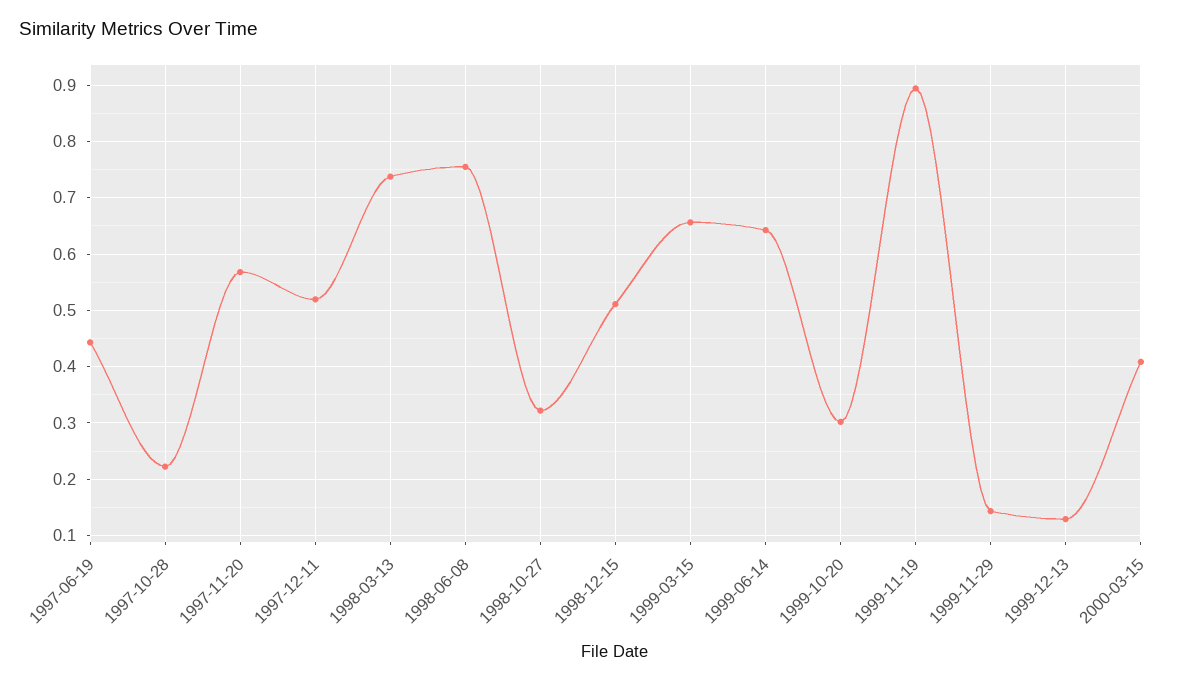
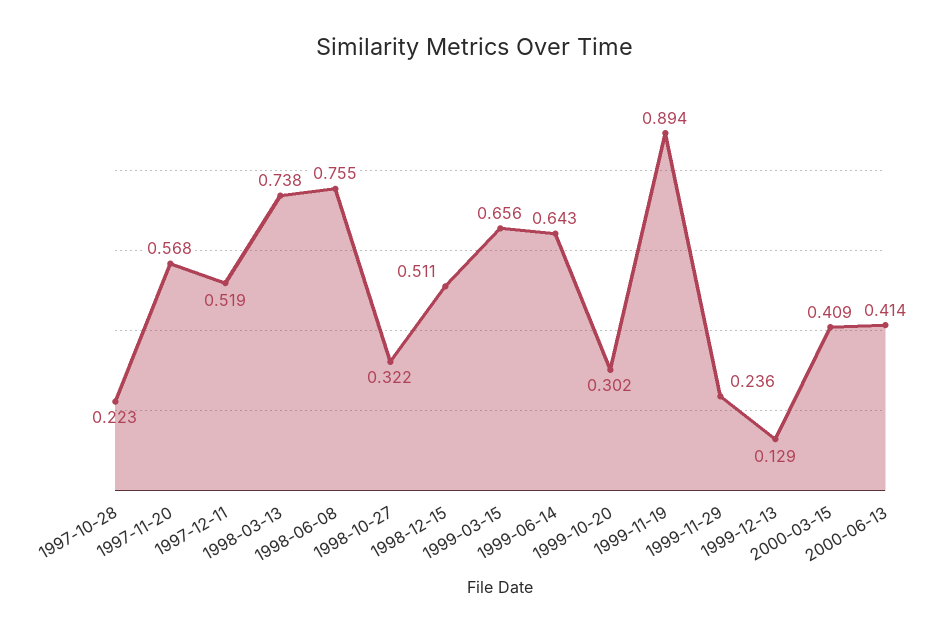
1997-06-19: 0.44 -> none
1999-11-29: 0.14 -> 0.236
2000-06-13: none -> 0.414

